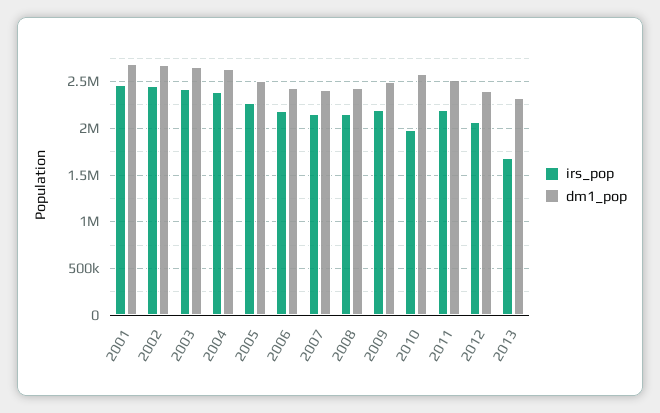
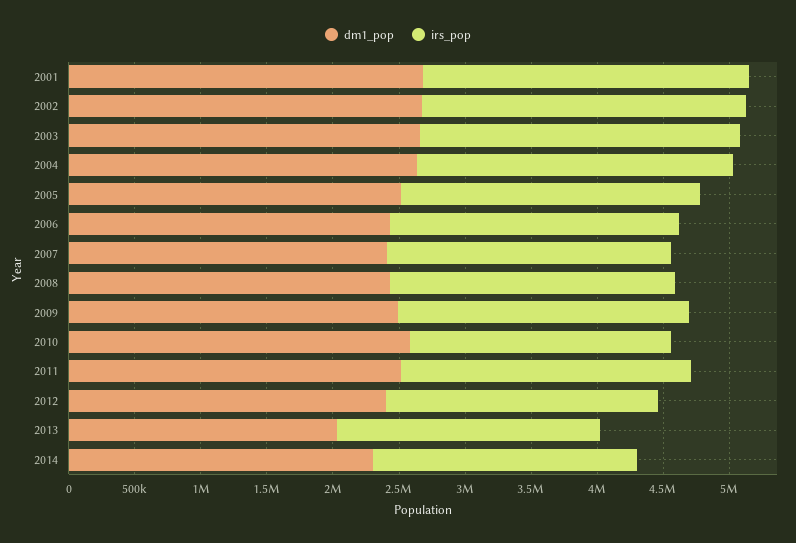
irs_pop, 2013: 1700000 -> 2000000
dm1_pop, 2013: 2300000 -> 2000000
dm1_pop, 2014: none -> 2300000
irs_pop, 2014: none -> 2000000

